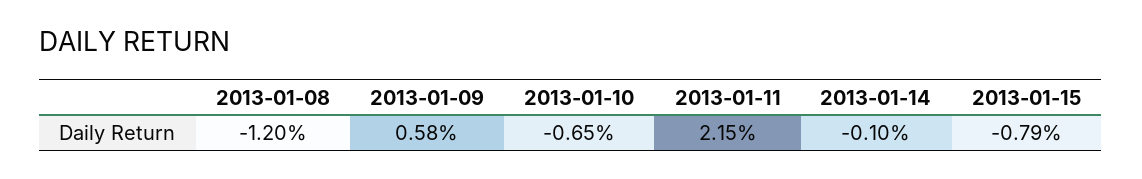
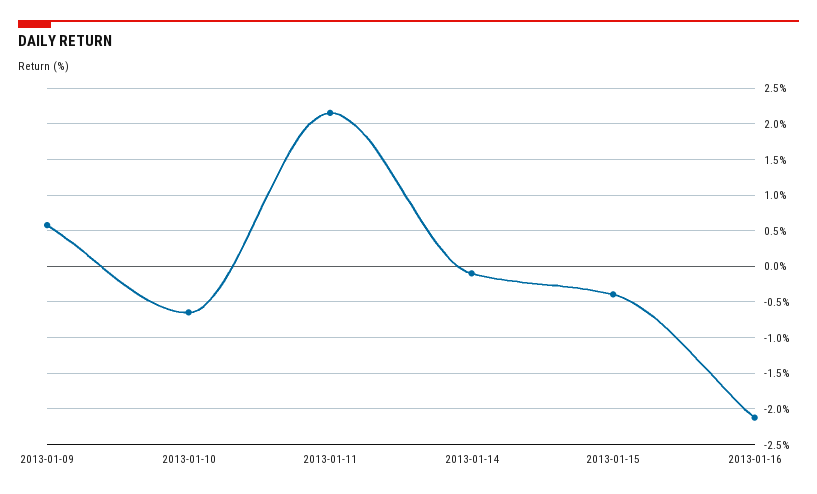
2013-01-08: -1.2 -> none
2013-01-15: -0.79 -> -0.4
2013-01-16: none -> -2.1

